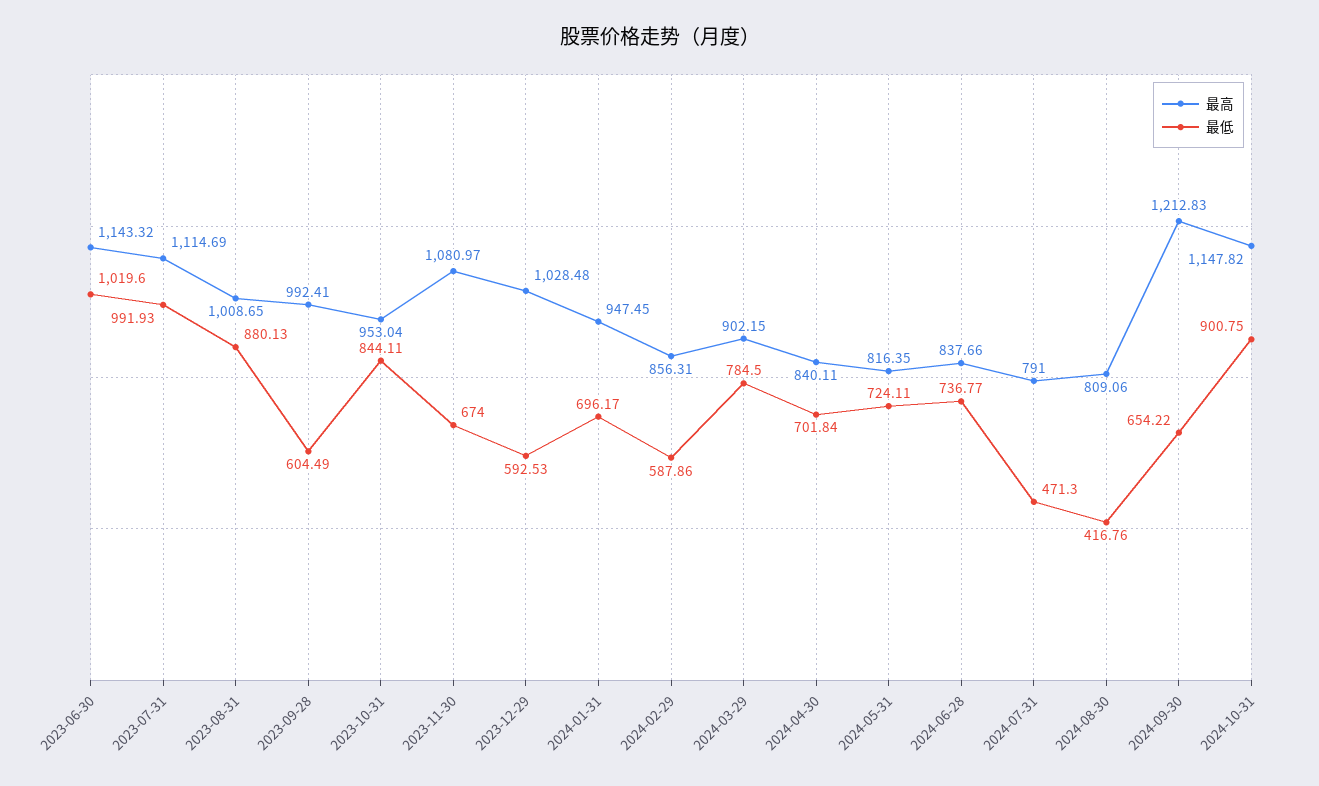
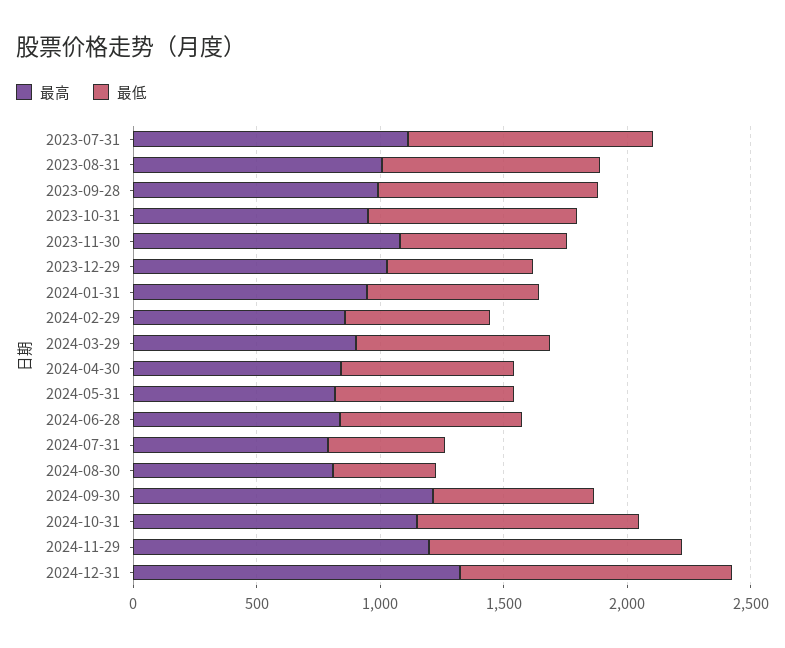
最高, 2023-06-30: 1143.32 -> none
最低, 2023-06-30: 1019.6 -> none
最低, 2023-09-28: 604.49 -> 900
最高, 2024-11-29: none -> 1200
最低, 2024-11-29: none -> 1000
最高, 2024-12-31: none -> 1300
最低, 2024-12-31: none -> 1100

